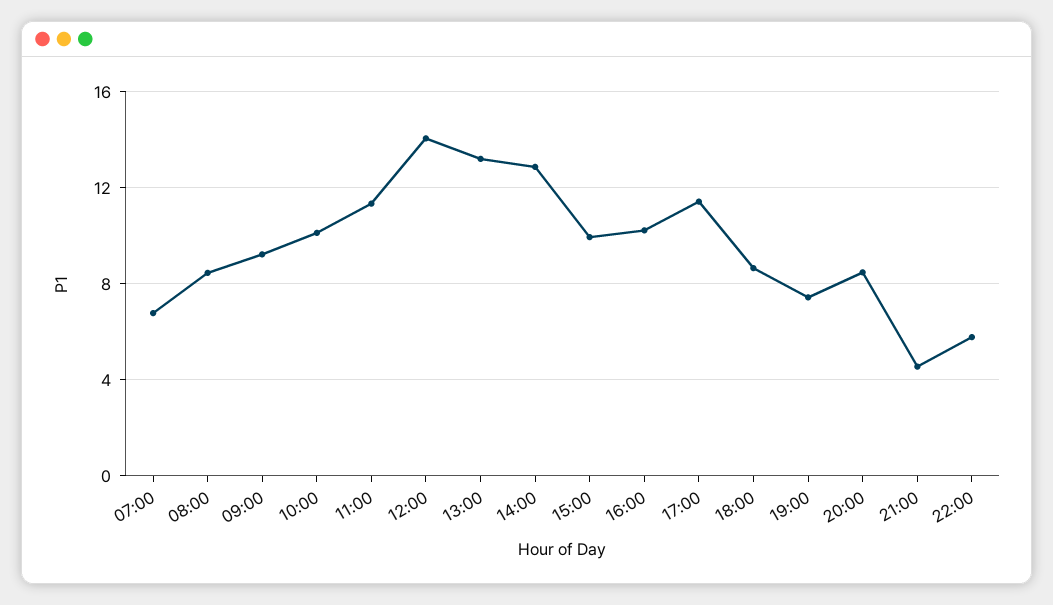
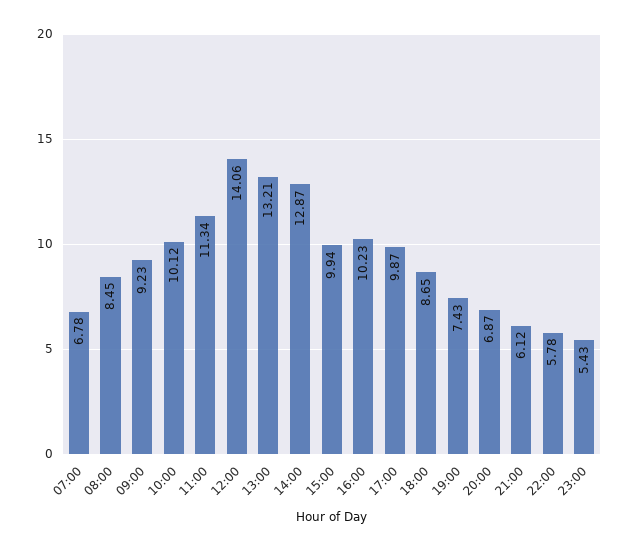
17:00: 11.5 -> 9.87
20:00: 8.5 -> 6.87
21:00: 4.5 -> 6.12
23:00: none -> 5.43

